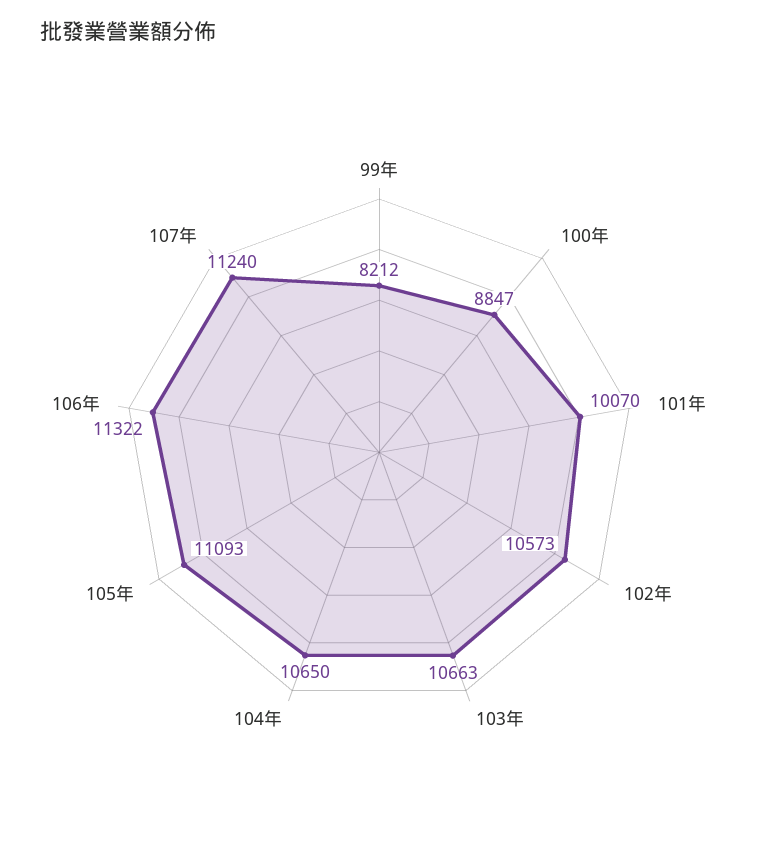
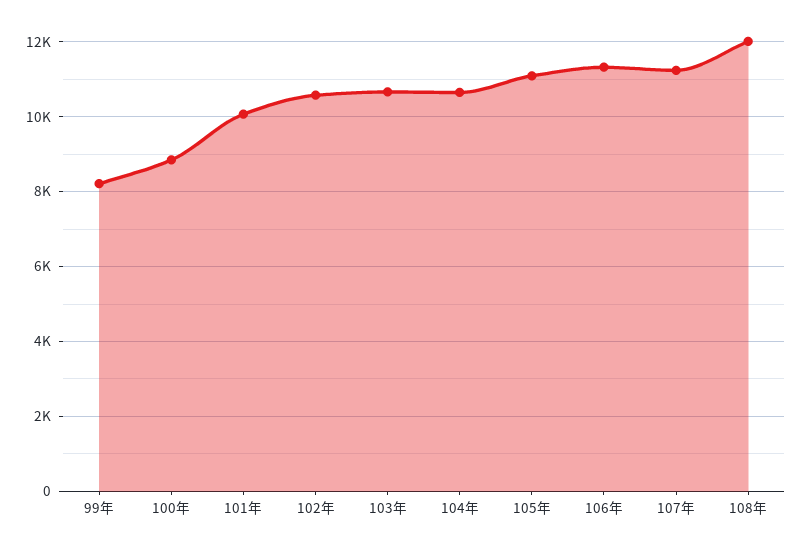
108年: none -> 12000

